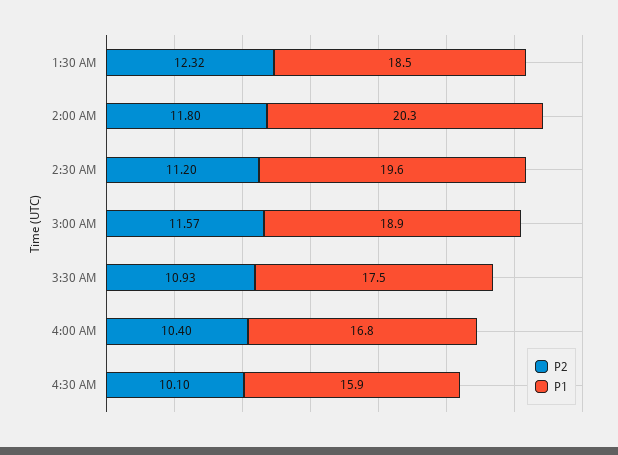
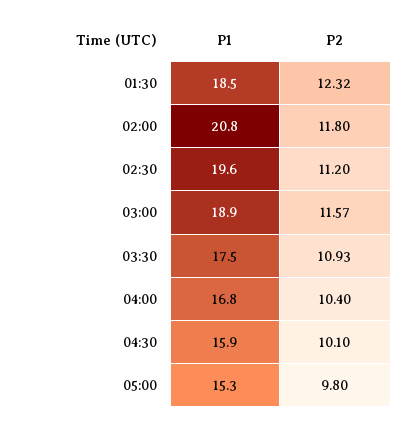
P1, 2:00 AM: 20.3 -> 20.8
P1, 05:00: none -> 15.3
P2, 05:00: none -> 9.8

